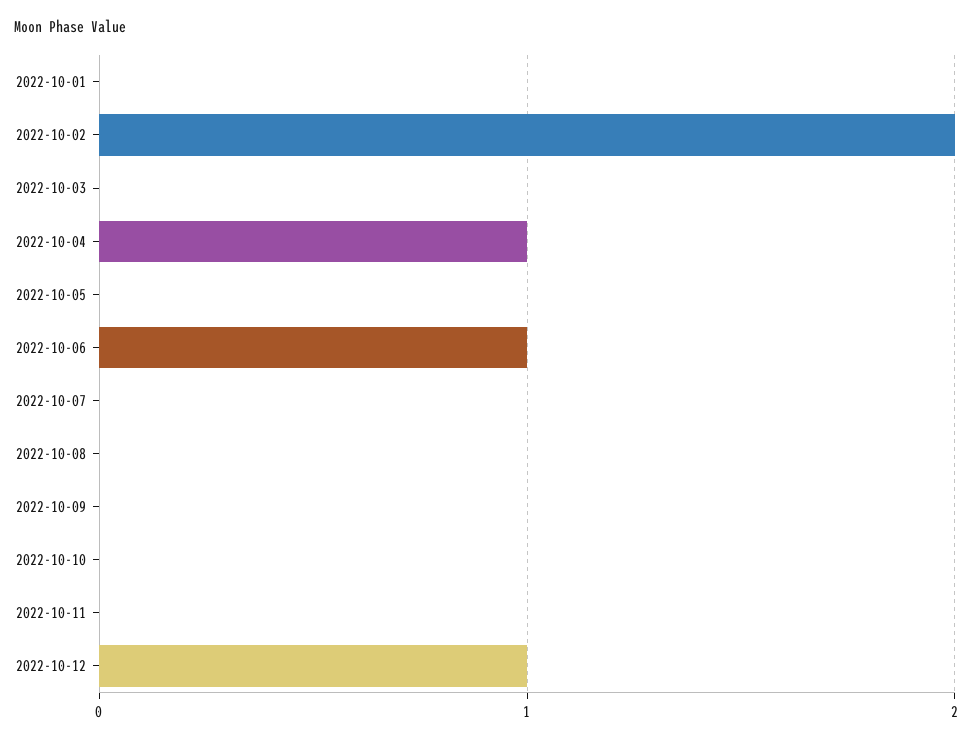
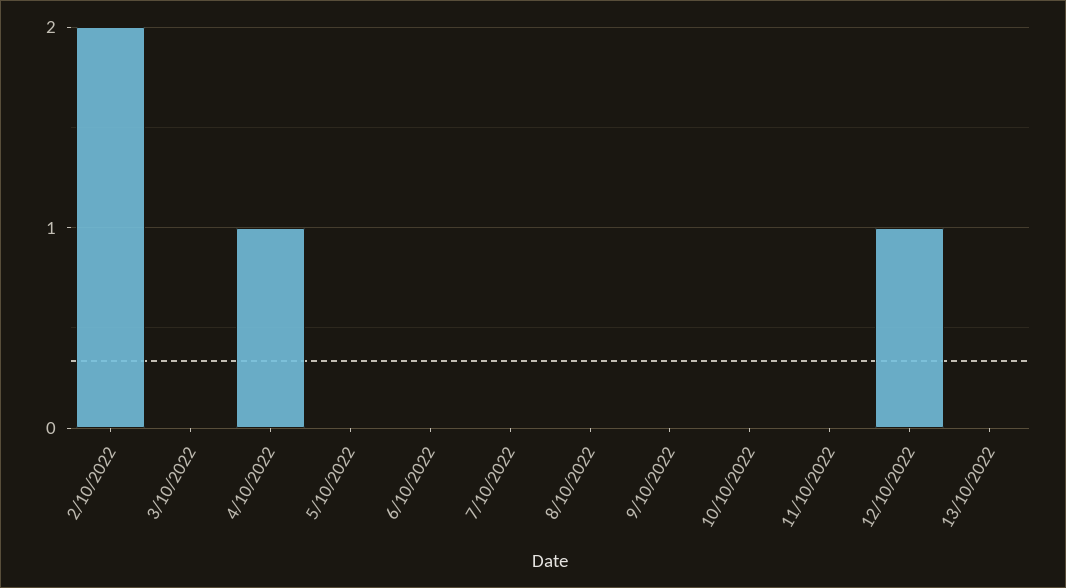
2022-10-01: 0 -> none
2022-10-06: 1 -> 0
13/10/2022: none -> 0

